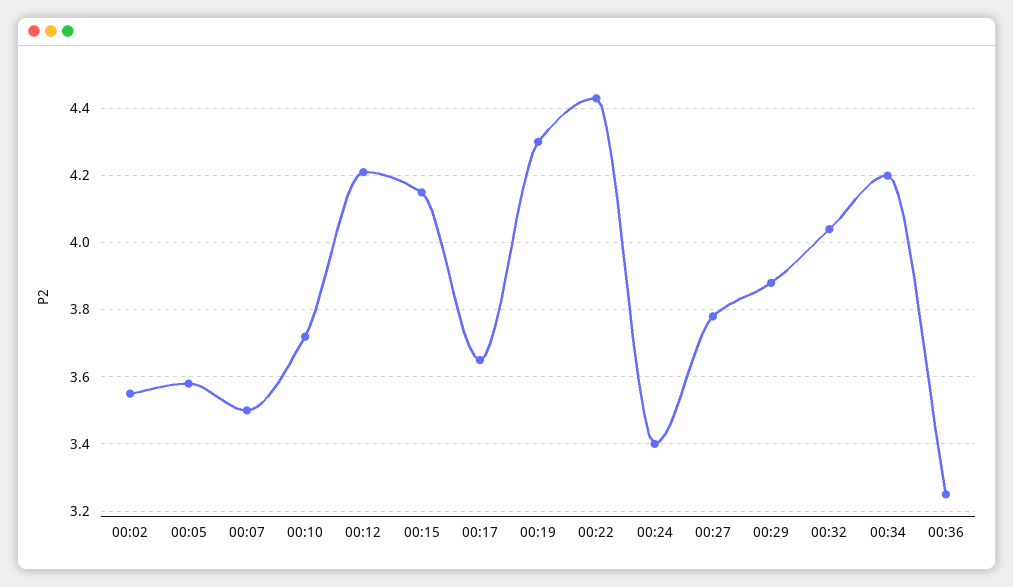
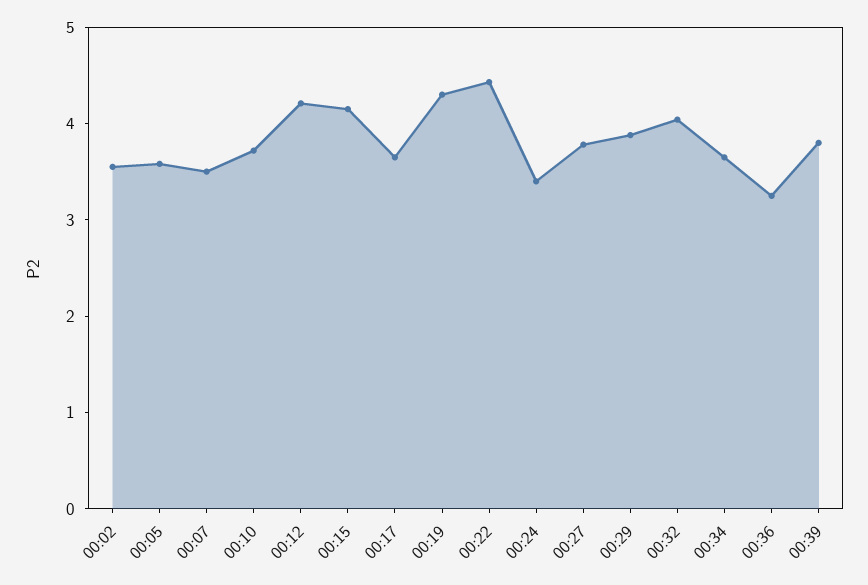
00:34: 4.2 -> 3.6
00:39: none -> 3.8

